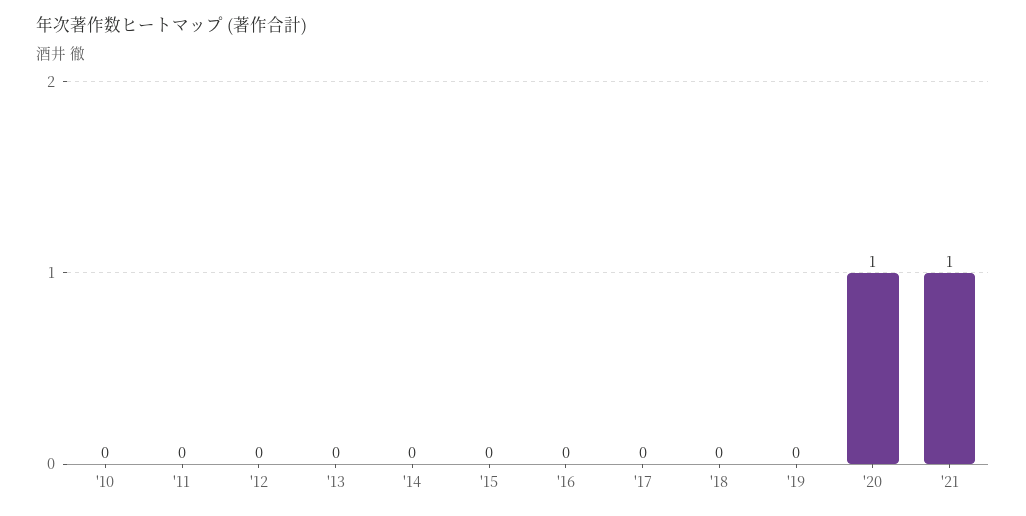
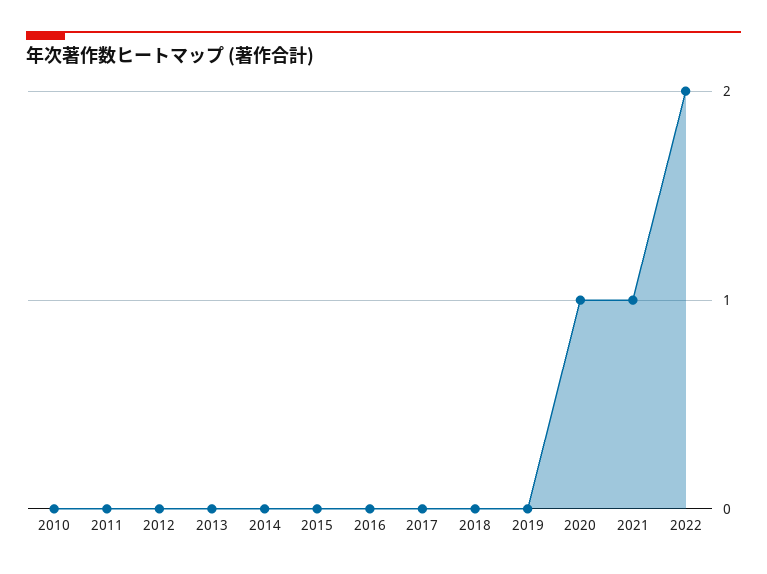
2022: none -> 2

